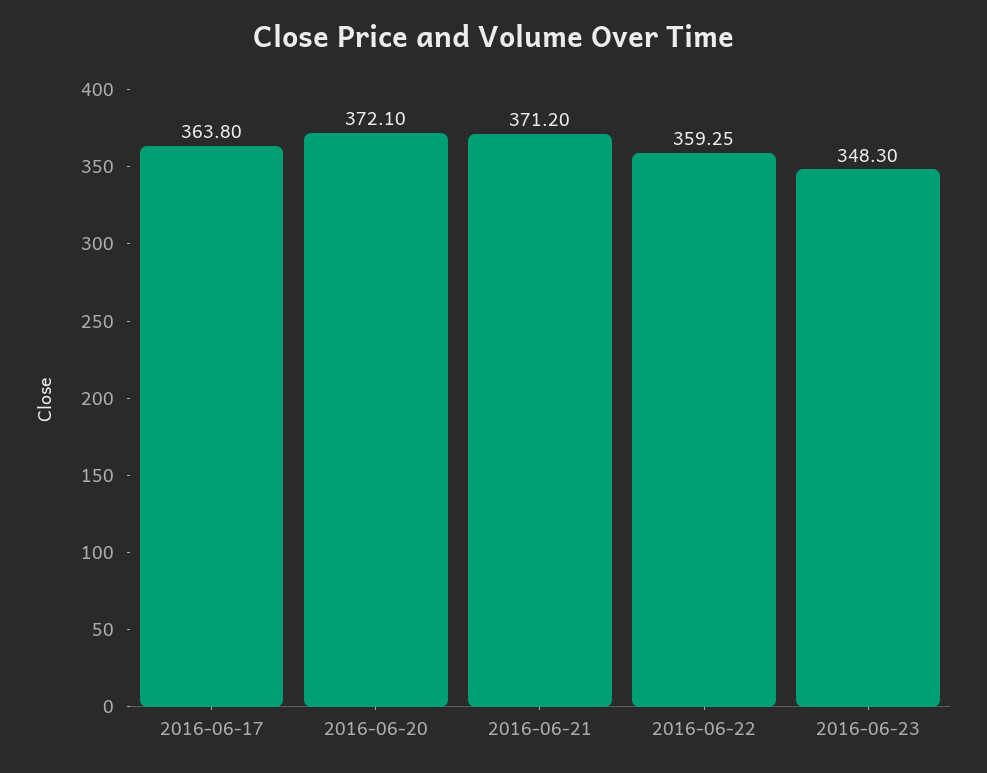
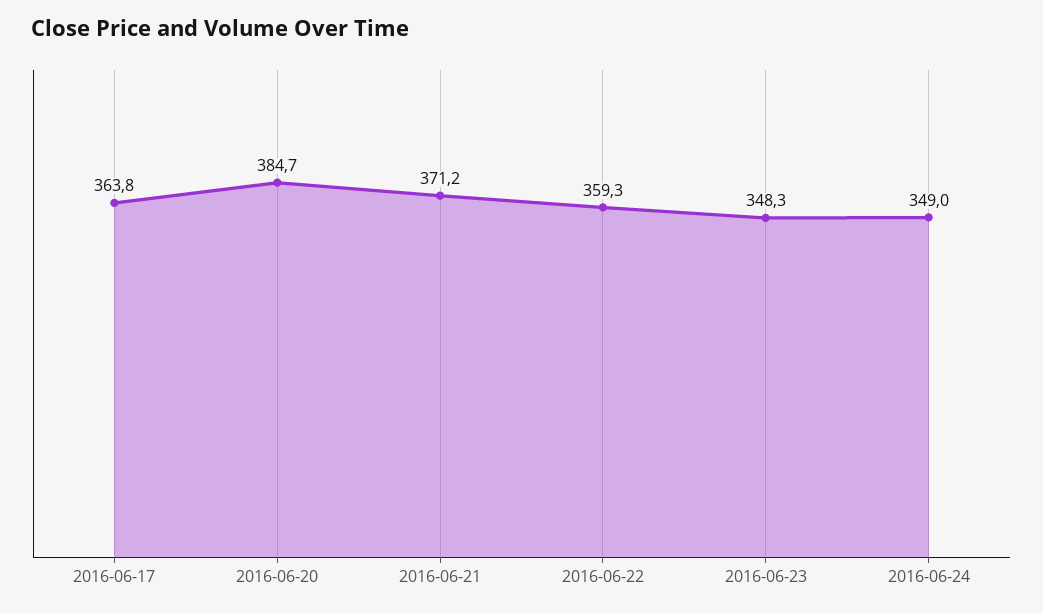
2016-06-20: 372.1 -> 384.7
2016-06-24: none -> 349

